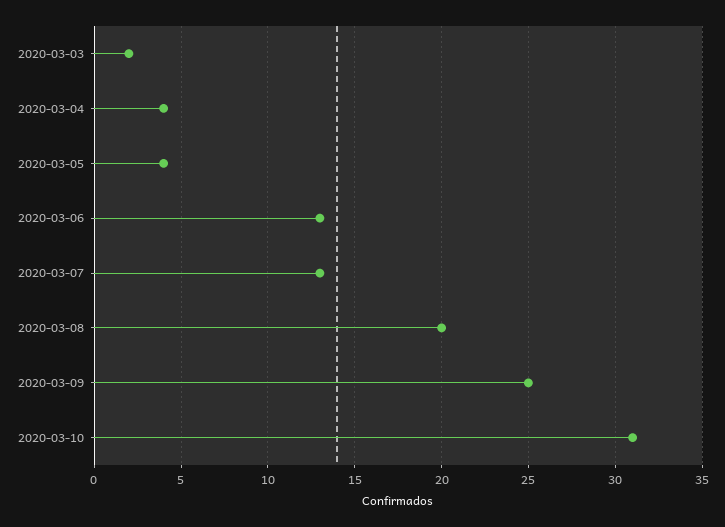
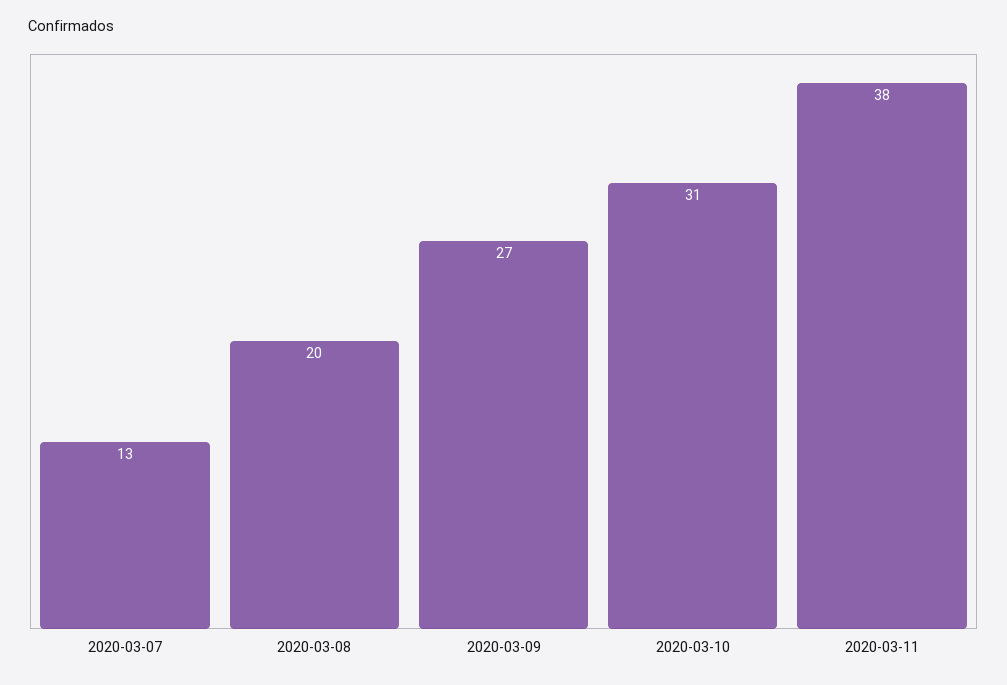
2020-03-03: 2 -> none
2020-03-04: 4 -> none
2020-03-05: 4 -> none
2020-03-06: 13 -> none
2020-03-09: 25 -> 27
2020-03-11: none -> 38

